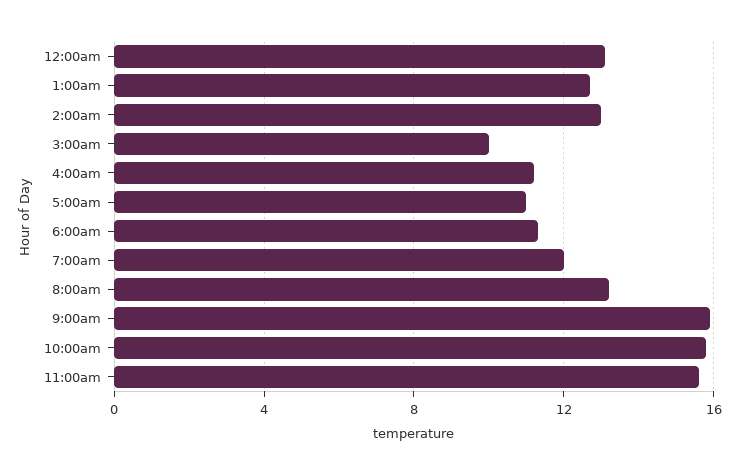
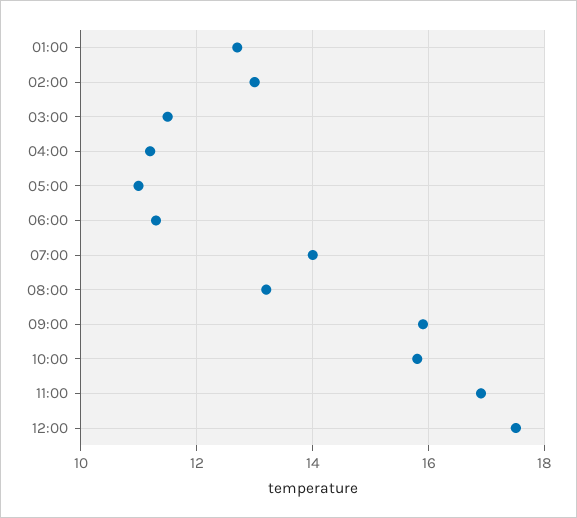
12:00am: 13 -> none
3:00am: 10 -> 11.5
7:00am: 12 -> 14
11:00am: 15.5 -> 17
12:00: none -> 17.5

